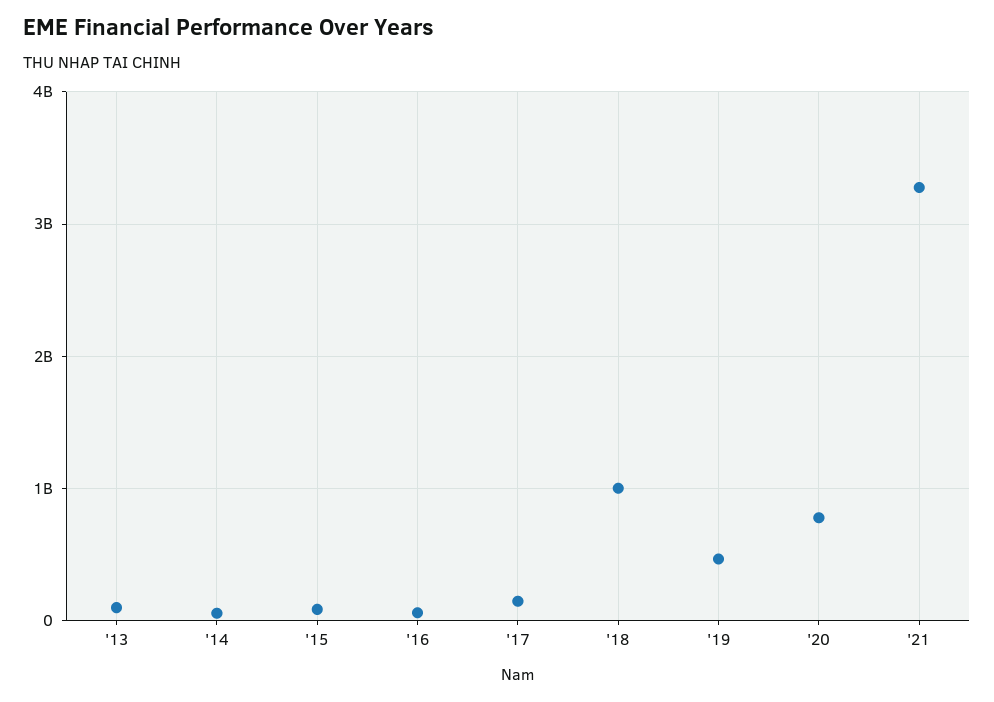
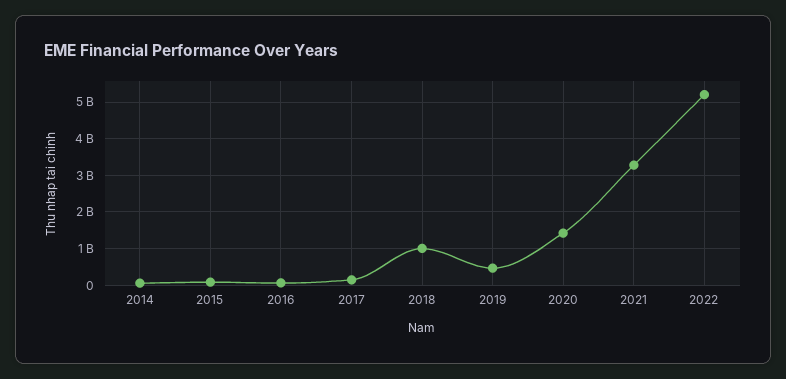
'13: 100000000 -> none
'20: 800000000 -> 1400000000
2022: none -> 5200000000

